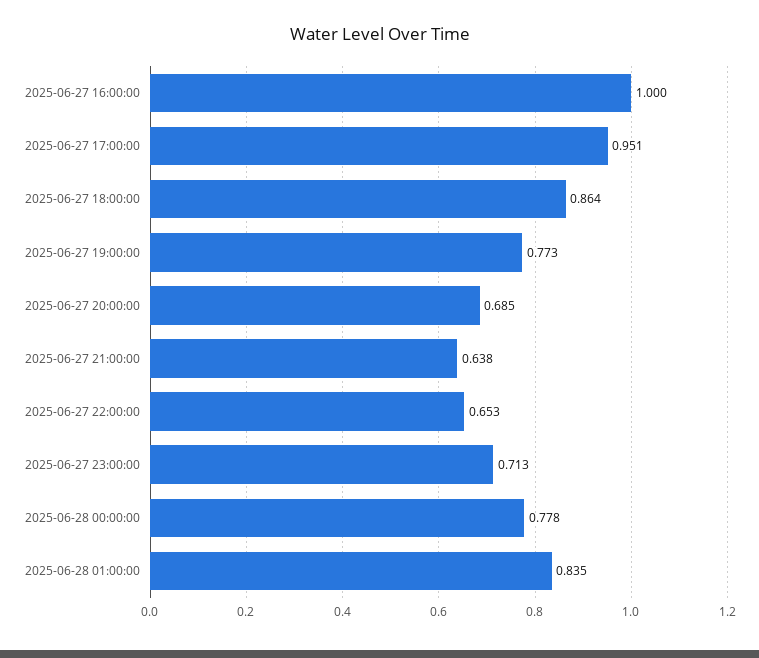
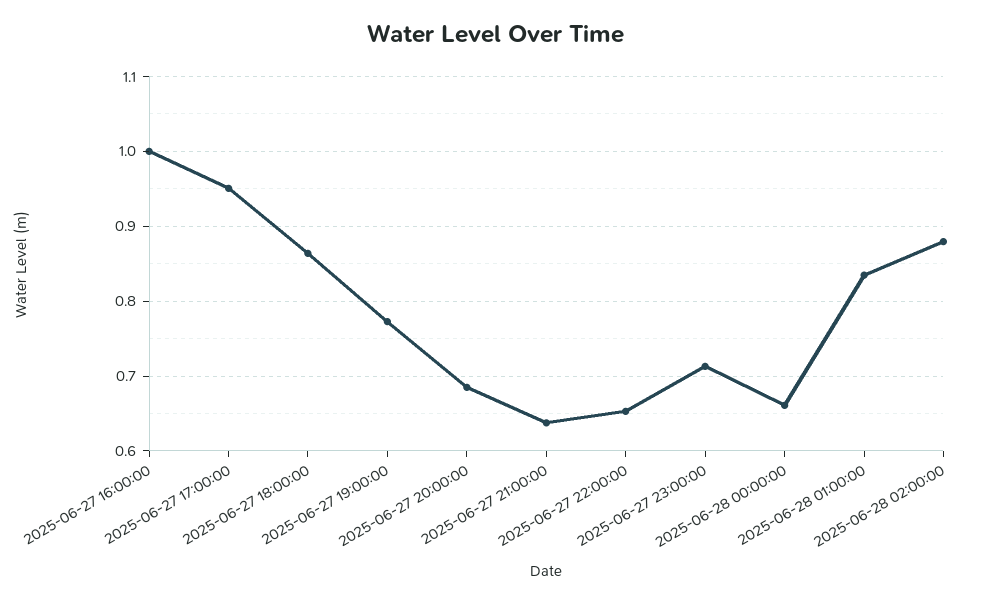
2025-06-28 00:00:00: 0.778 -> 0.66
2025-06-28 02:00:00: none -> 0.88

